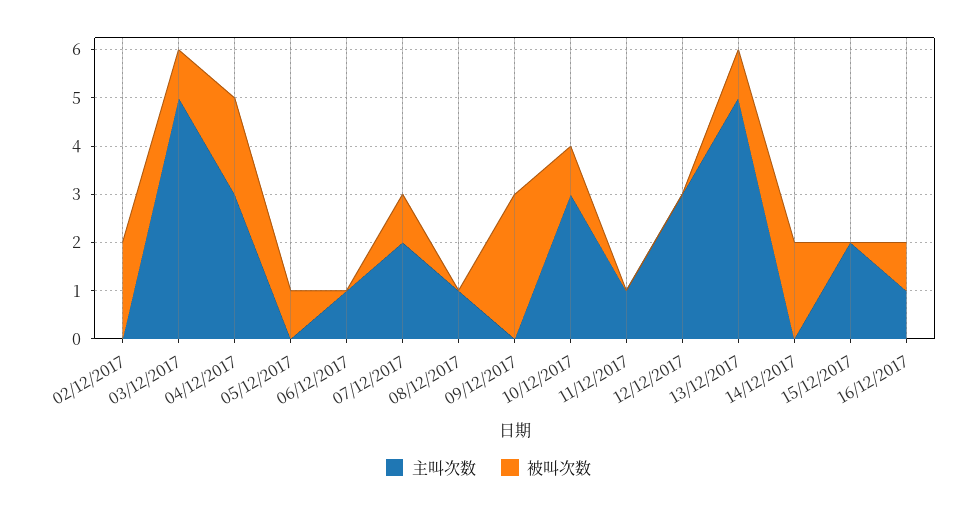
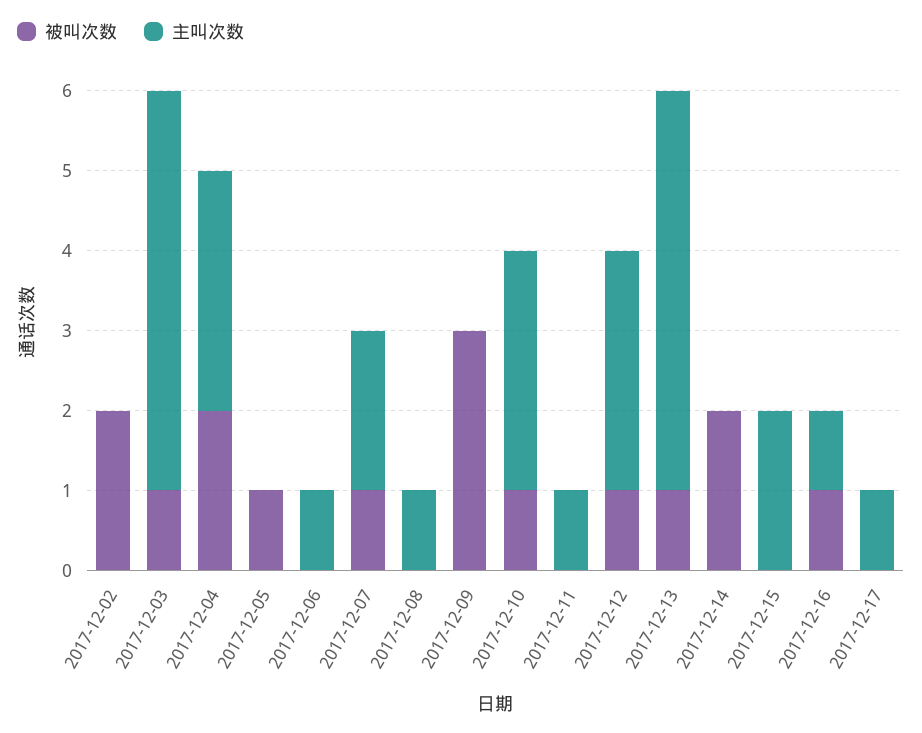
被叫次数, 12/12/2017: 0 -> 1
被叫次数, 2017-12-17: none -> 0
主叫次数, 2017-12-17: none -> 1

